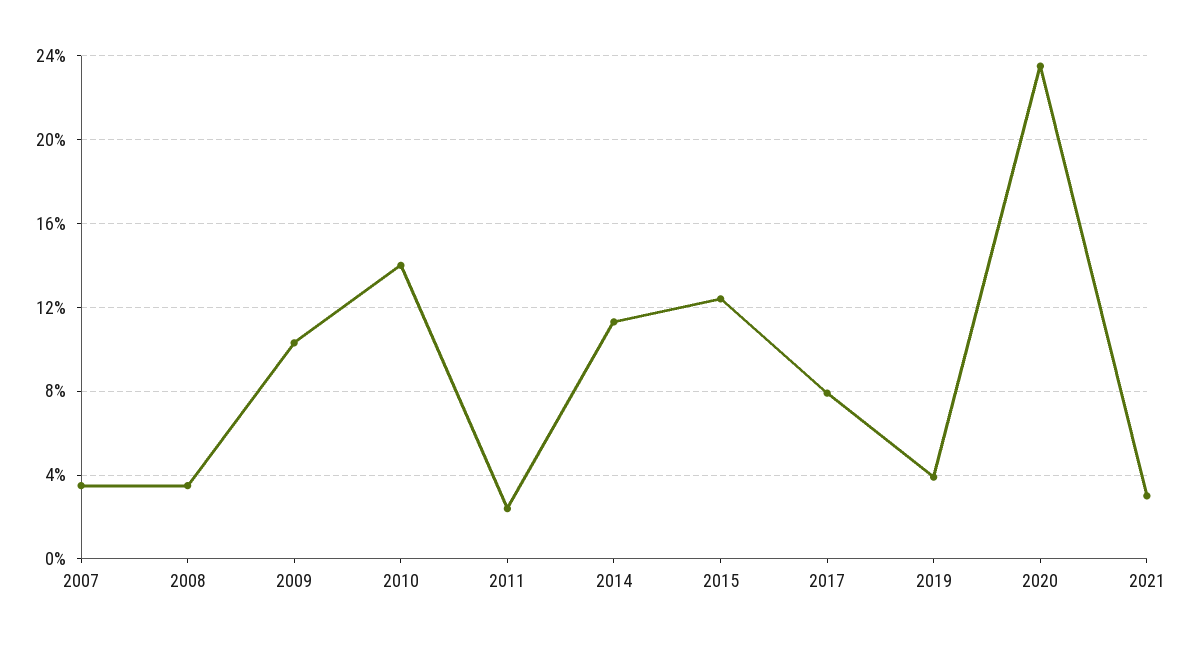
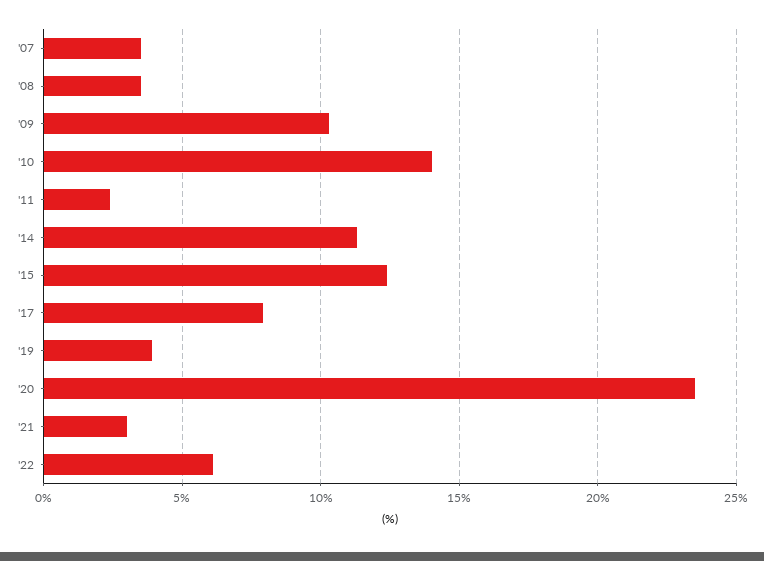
'22: none -> 6

